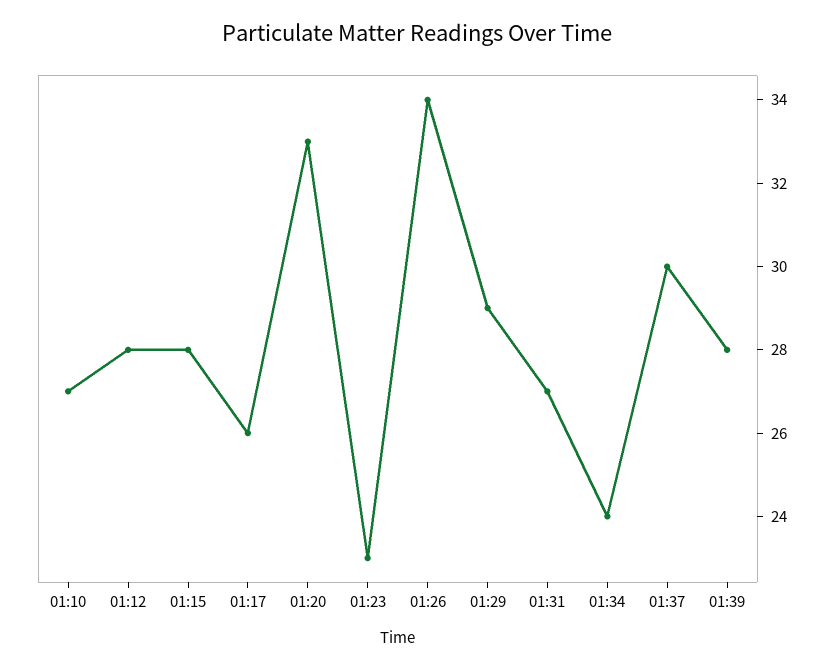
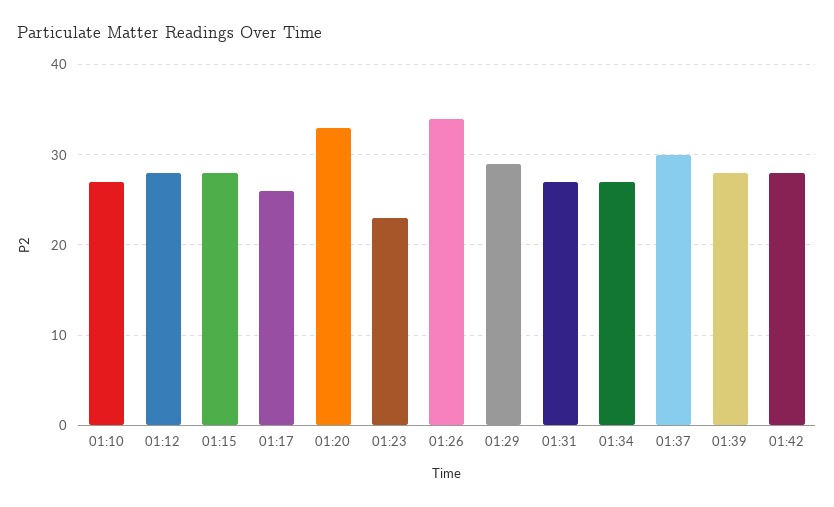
01:34: 24 -> 27
01:42: none -> 28

